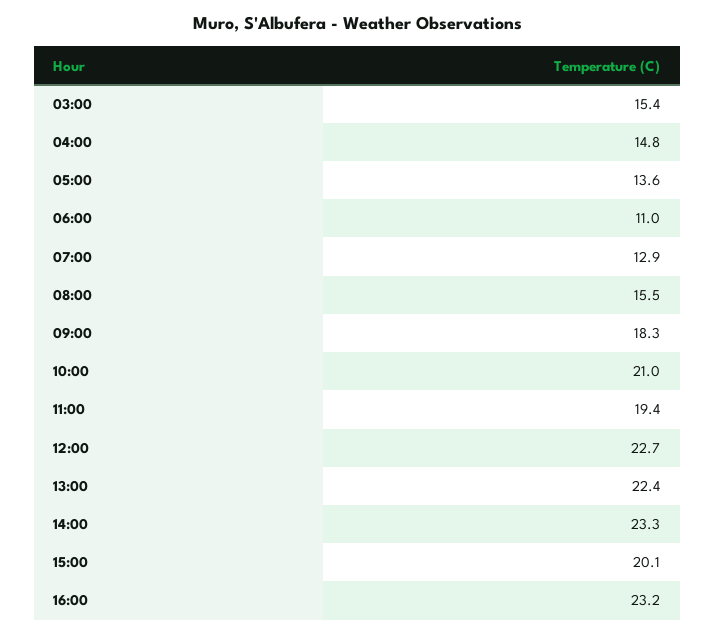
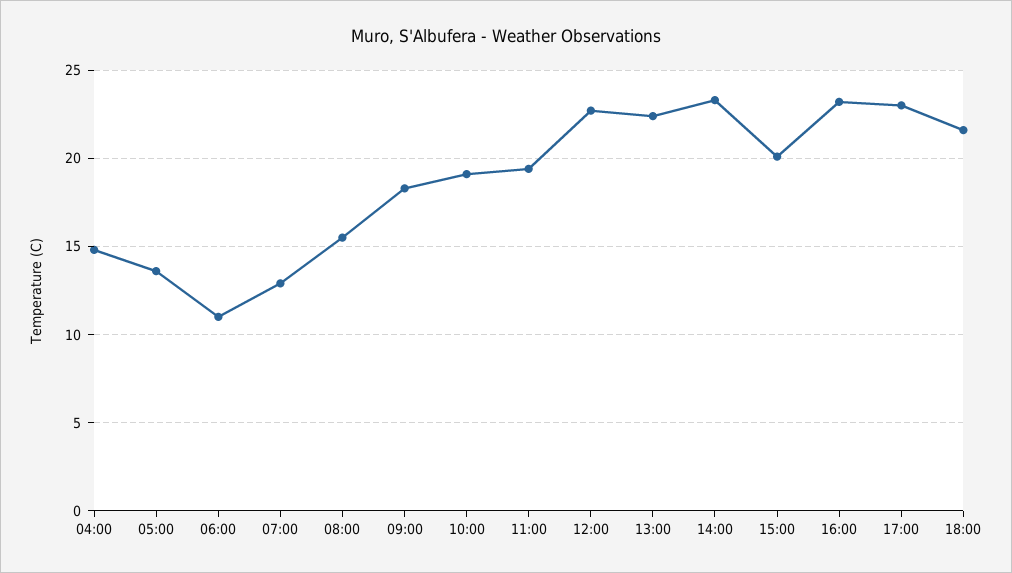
03:00: 15.4 -> none
10:00: 21 -> 19
17:00: none -> 23
18:00: none -> 21.5

